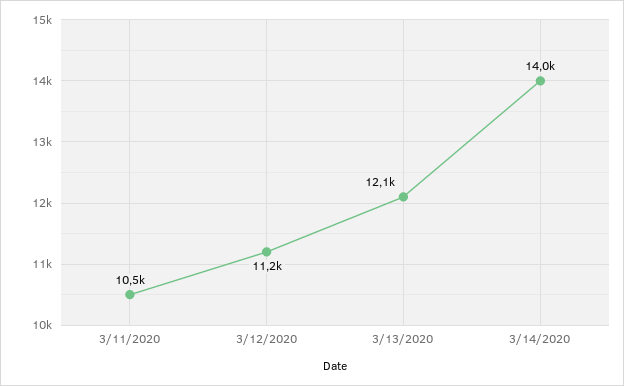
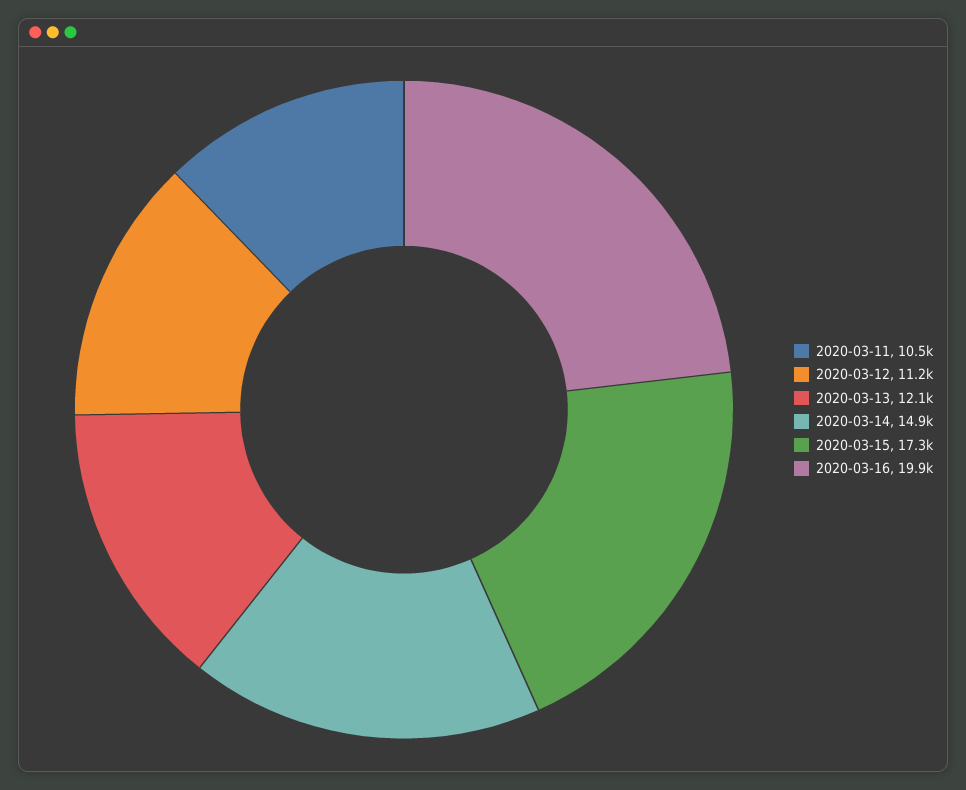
3/14/2020: 14000 -> 14900
2020-03-15: none -> 17300
2020-03-16: none -> 19900

